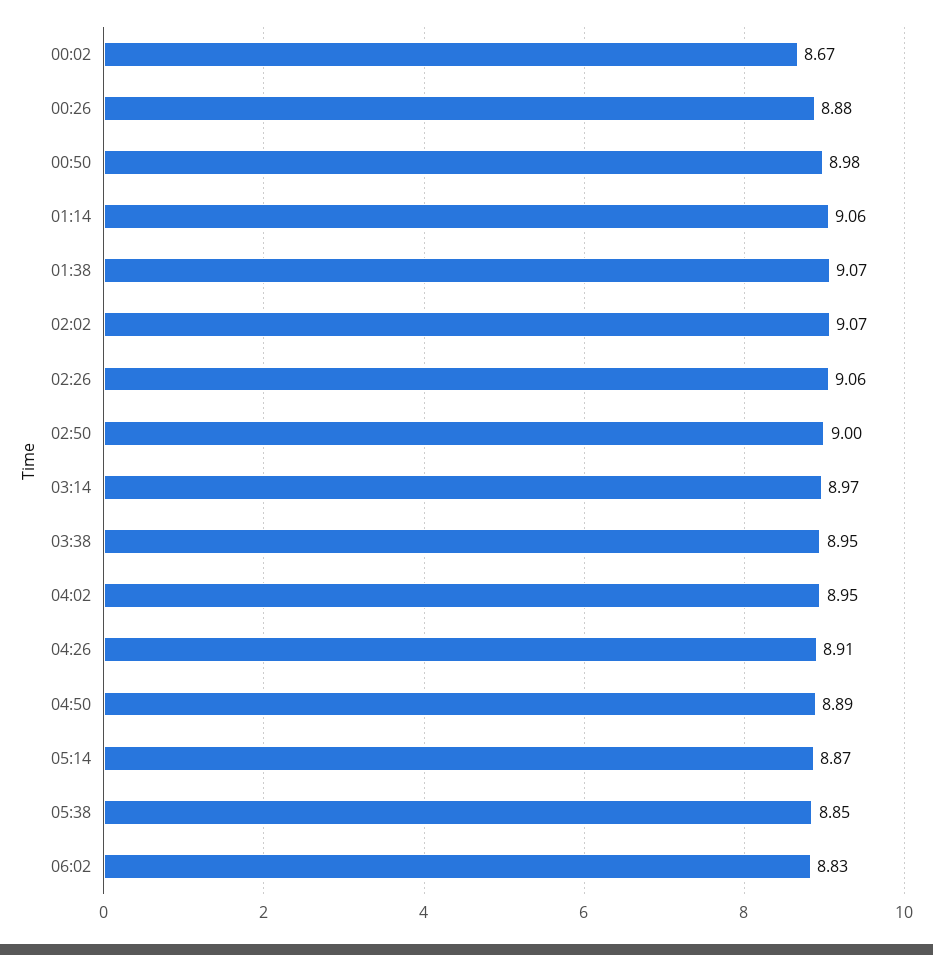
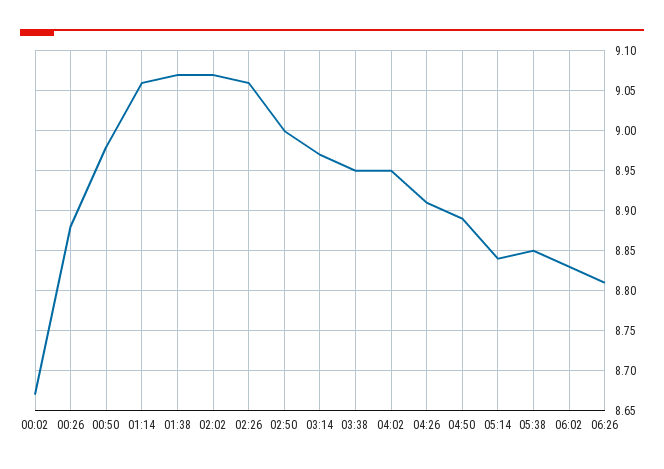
05:14: 8.87 -> 8.84
06:26: none -> 8.81

